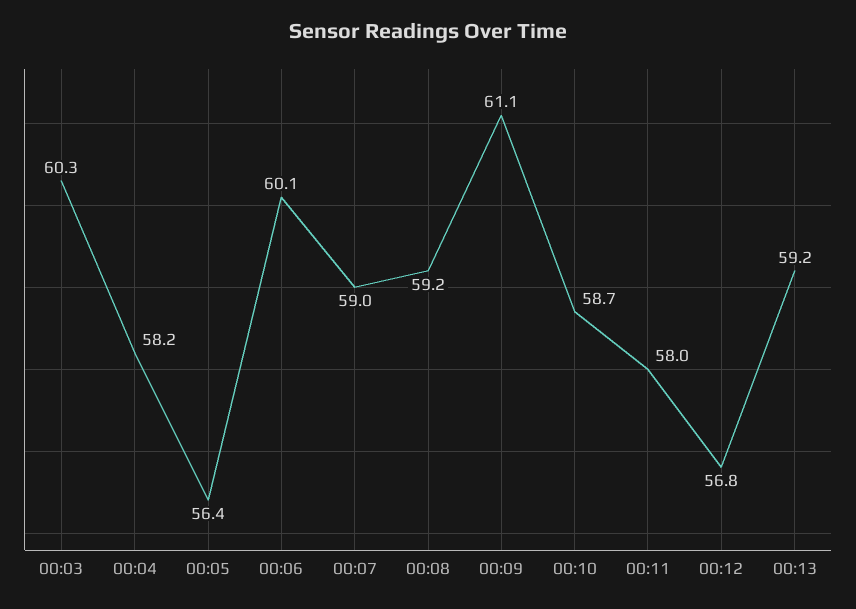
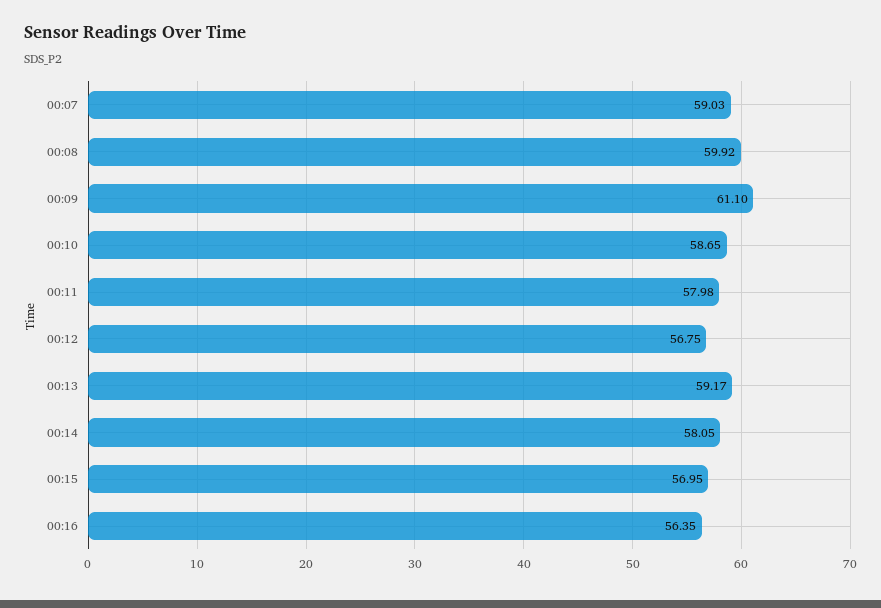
00:03: 60.3 -> none
00:04: 58.2 -> none
00:05: 56.4 -> none
00:06: 60.1 -> none
00:08: 59.2 -> 59.92
00:14: none -> 58.05
00:15: none -> 56.95
00:16: none -> 56.35

